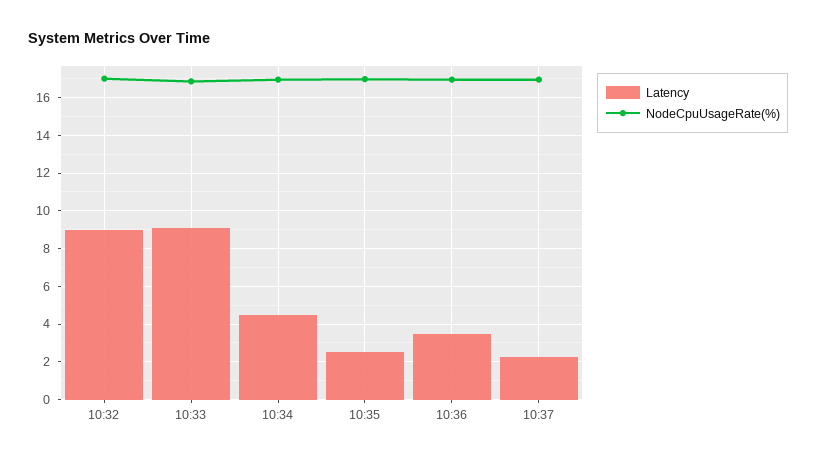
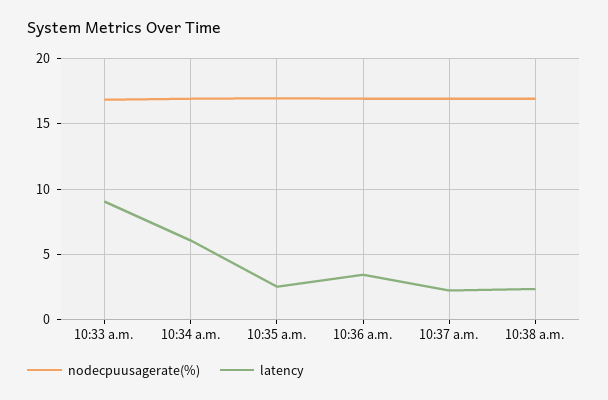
Latency, 10:32: 9 -> none
NodeCpuUsageRate(%), 10:32: 17 -> none
Latency, 10:34: 4.5 -> 6
NodeCpuUsageRate(%), 10:38 a.m.: none -> 17
Latency, 10:38 a.m.: none -> 2.5

